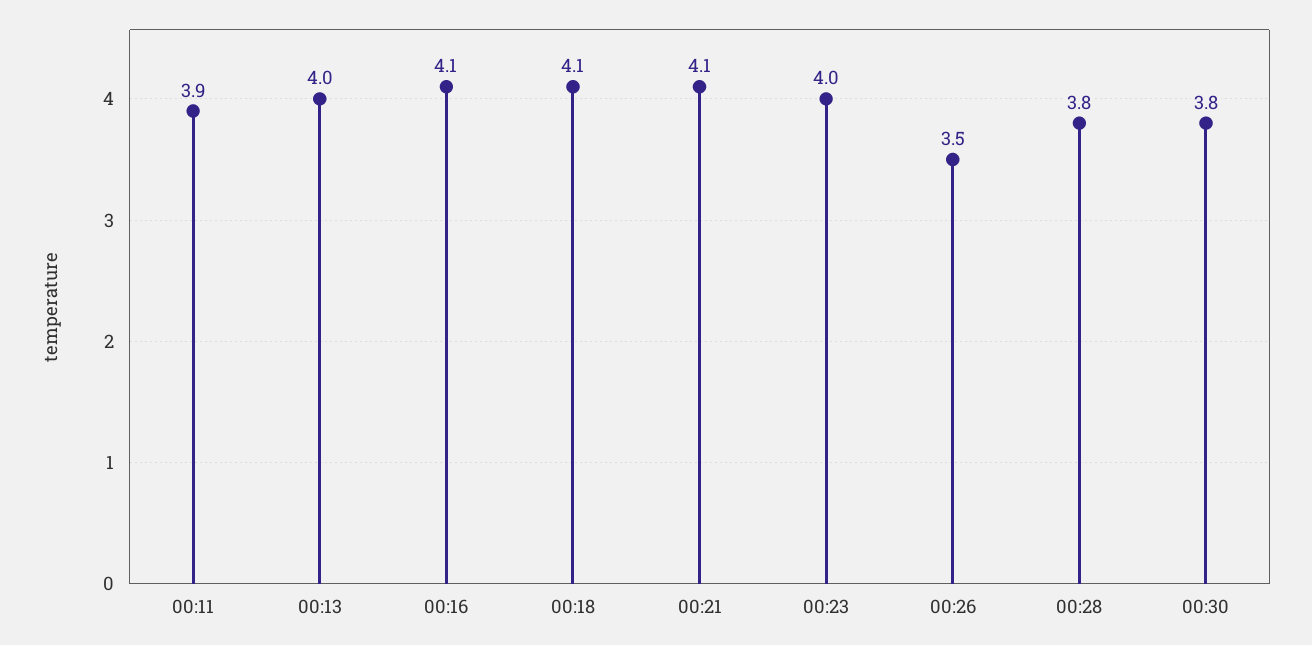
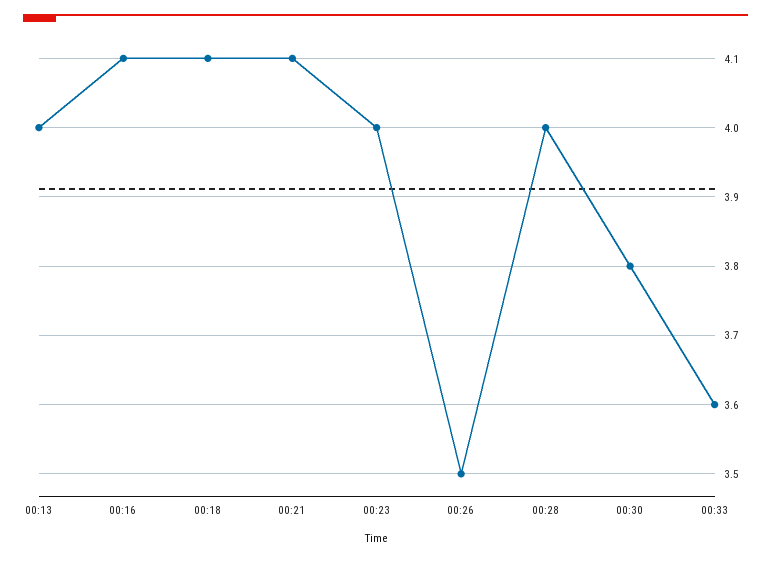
00:11: 3.9 -> none
00:28: 3.8 -> 4
00:33: none -> 3.6

